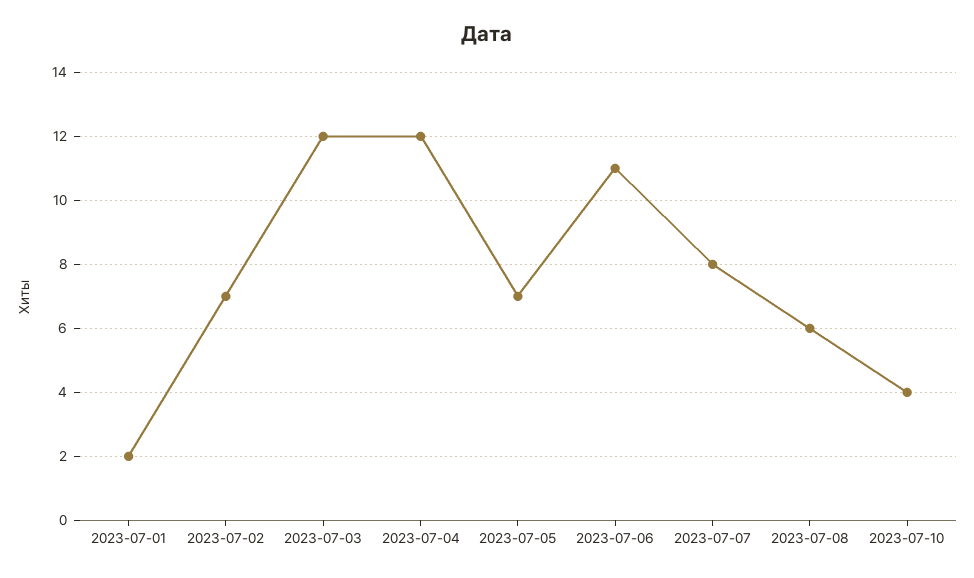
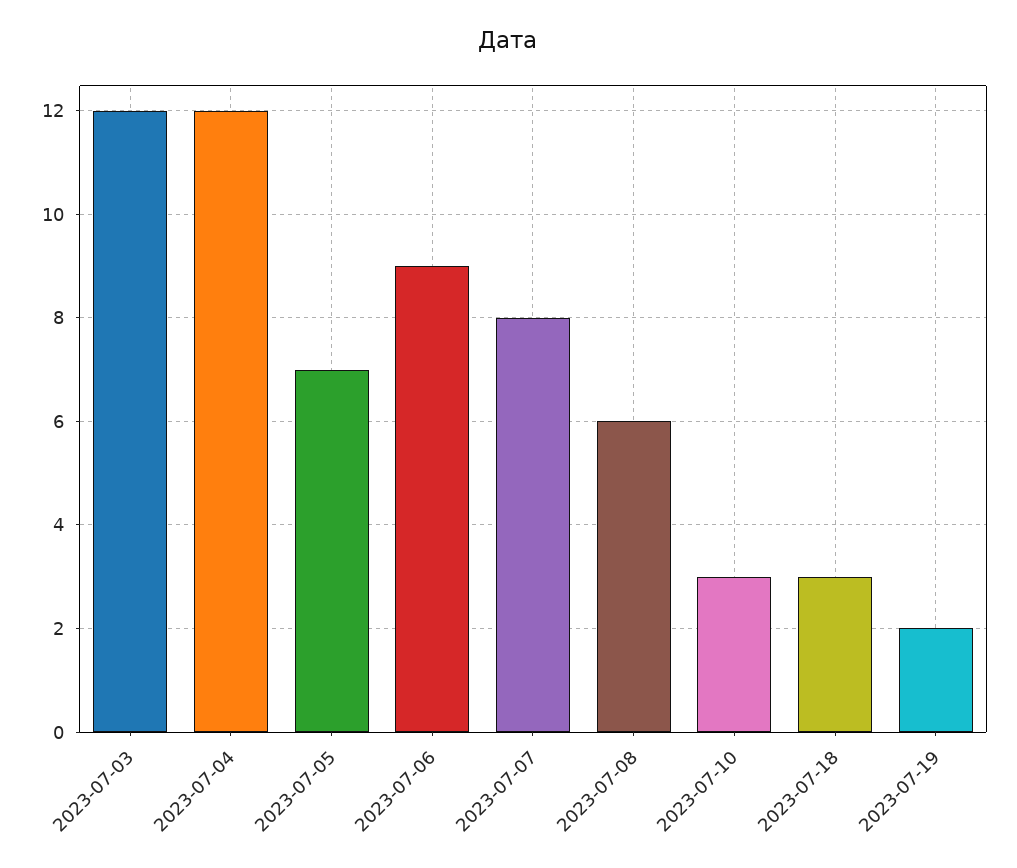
2023-07-01: 2 -> none
2023-07-02: 7 -> none
2023-07-06: 11 -> 9
2023-07-10: 4 -> 3
2023-07-18: none -> 3
2023-07-19: none -> 2

